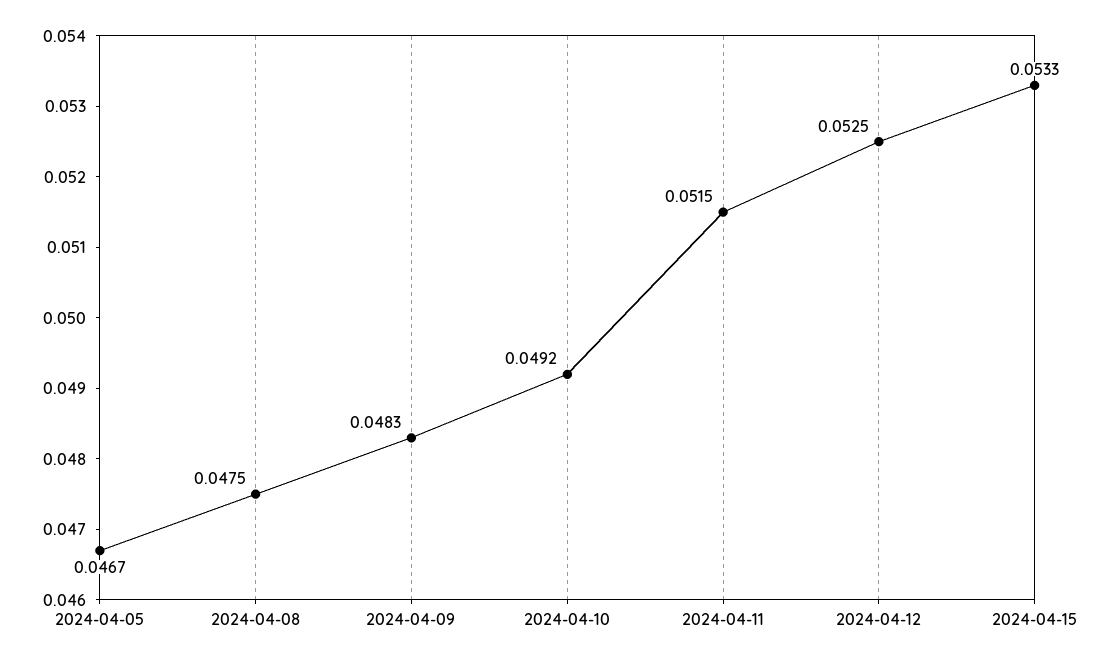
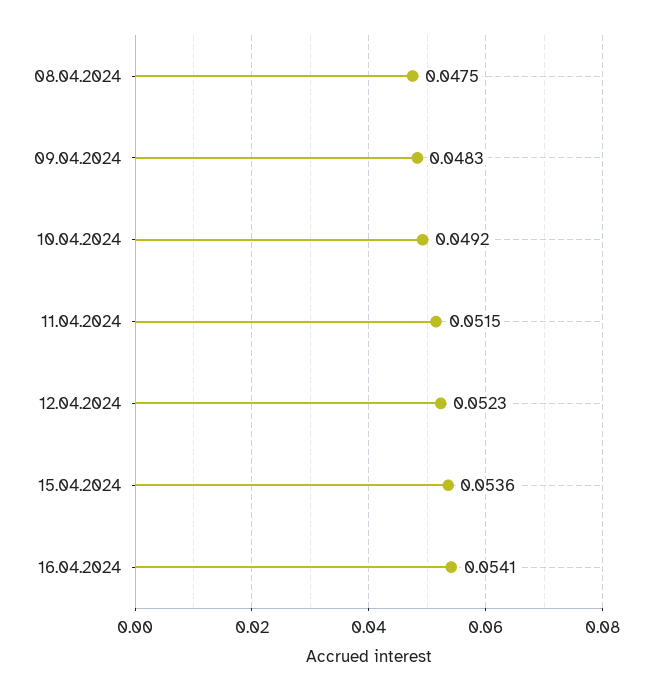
2024-04-05: 0.0467 -> none
2024-04-12: 0.0525 -> 0.0523
2024-04-15: 0.0533 -> 0.0536
16.04.2024: none -> 0.0541

